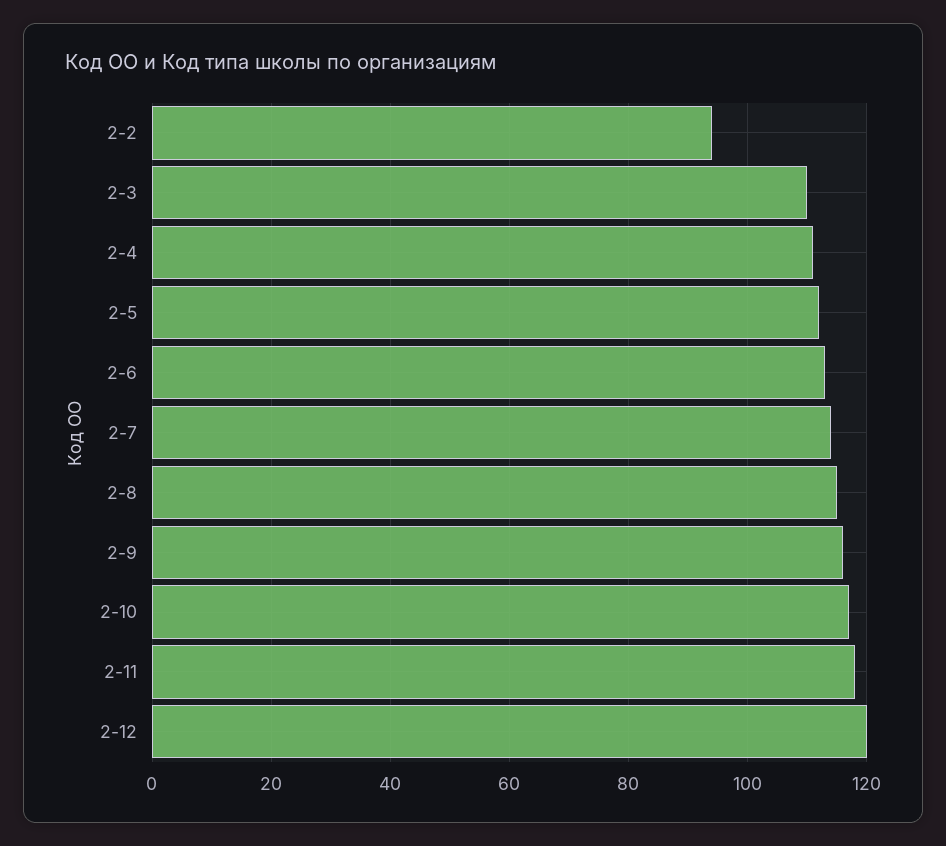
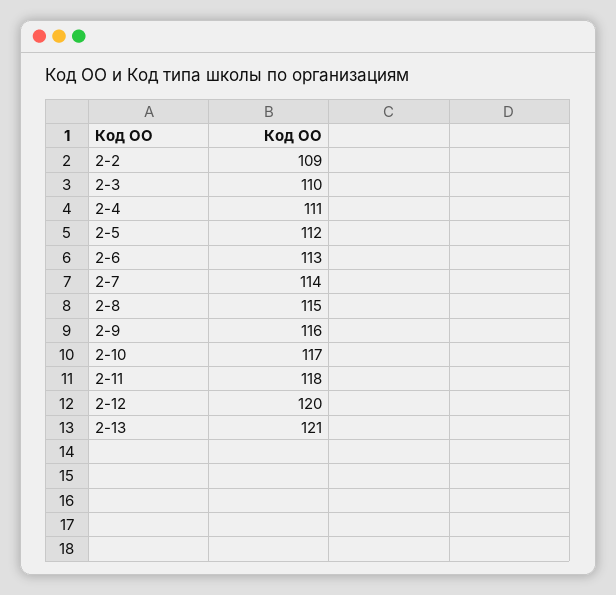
2-2: 95 -> 109
2-13: none -> 121

